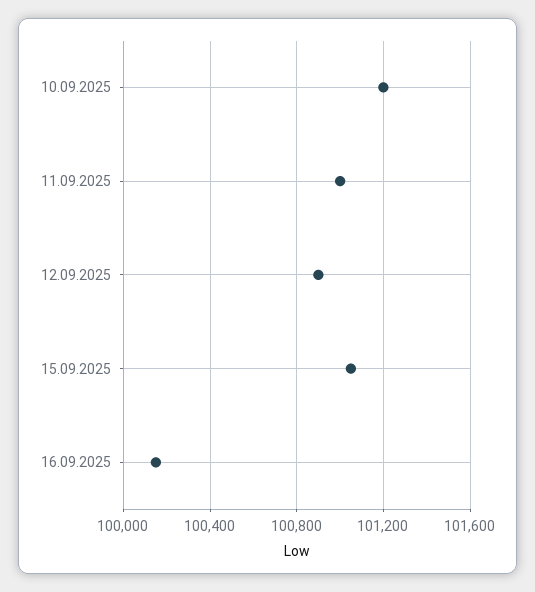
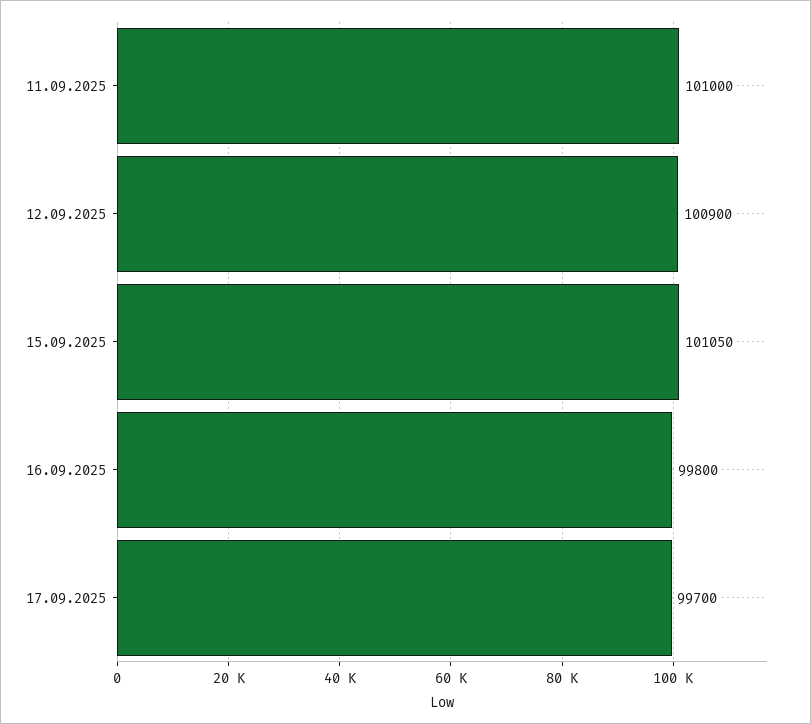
10.09.2025: 101200 -> none
16.09.2025: 100150 -> 99800
17.09.2025: none -> 99700

